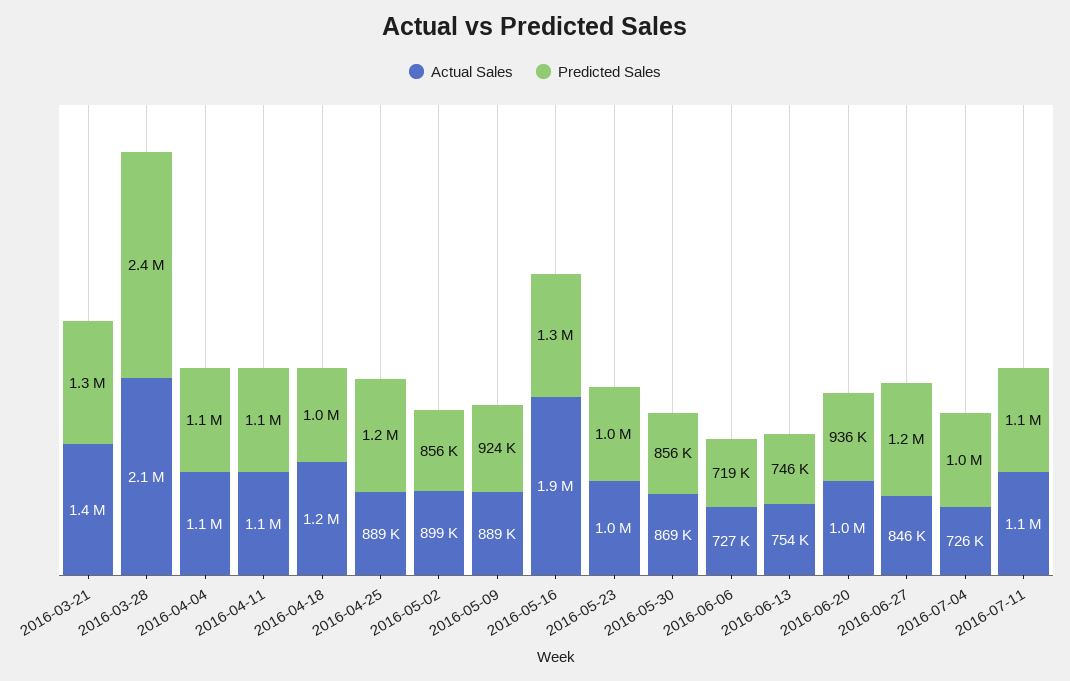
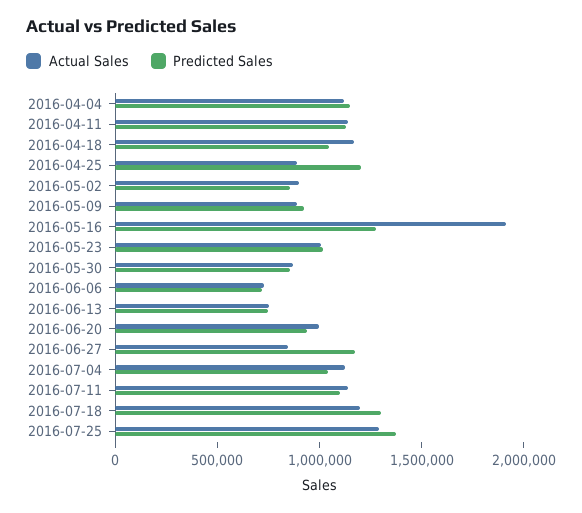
Actual Sales, 2016-03-21: 1400000 -> none
Predicted Sales, 2016-03-21: 1300000 -> none
Actual Sales, 2016-03-28: 2100000 -> none
Predicted Sales, 2016-03-28: 2400000 -> none
Actual Sales, 2016-07-04: 726000 -> 1100000
Actual Sales, 2016-07-18: none -> 1200000
Predicted Sales, 2016-07-18: none -> 1300000
Actual Sales, 2016-07-25: none -> 1300000
Predicted Sales, 2016-07-25: none -> 1400000

